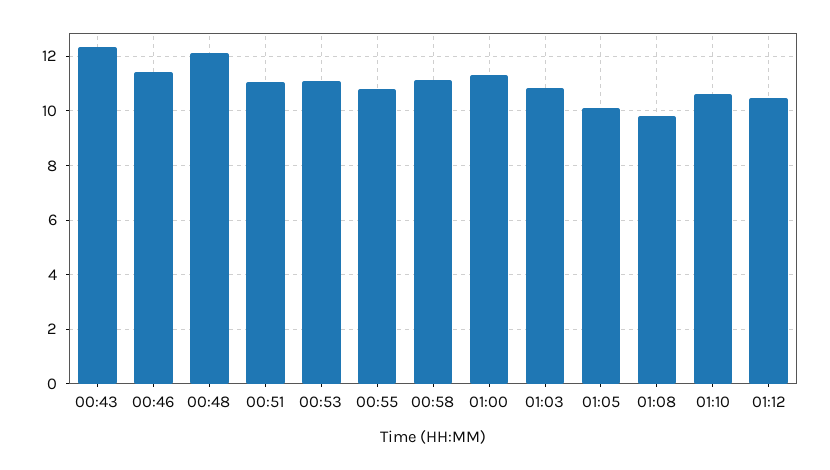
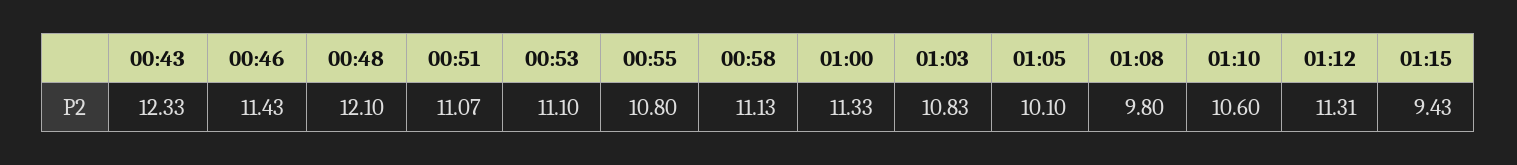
01:12: 10.5 -> 11.31
01:15: none -> 9.43

